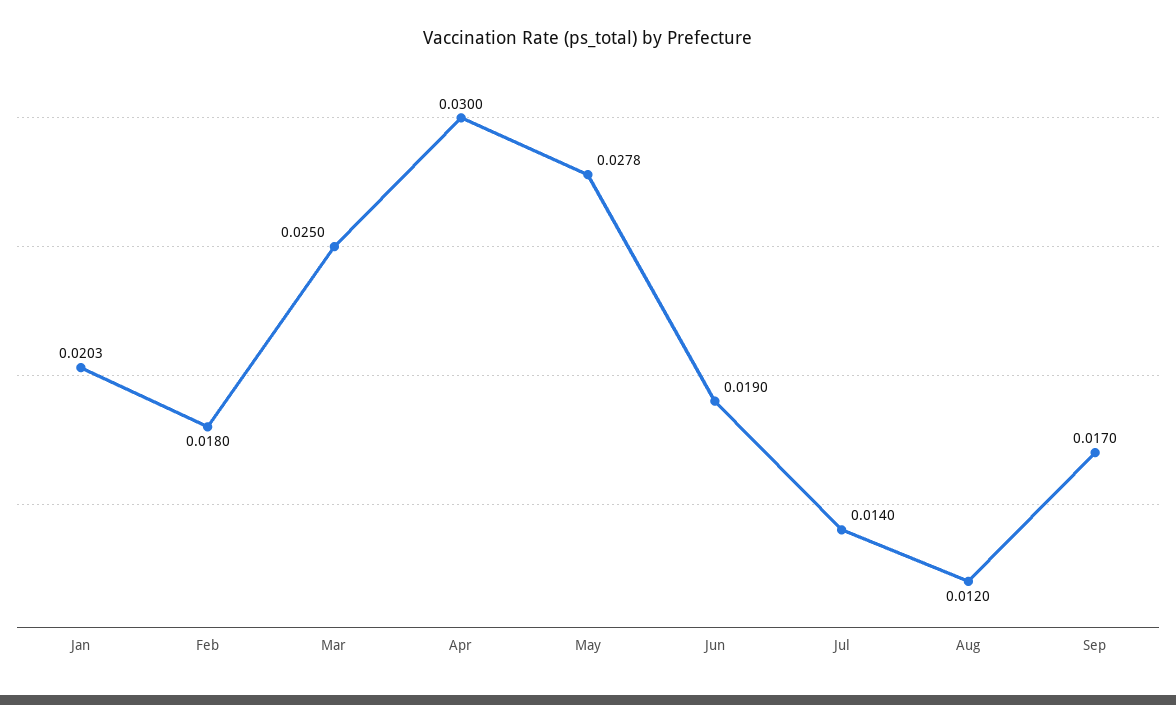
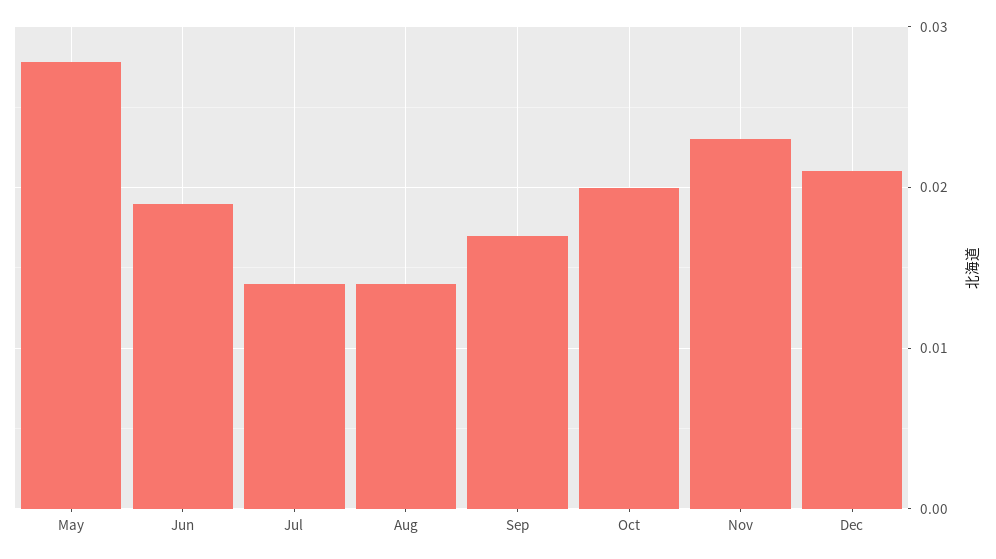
Jan: 0.0203 -> none
Feb: 0.018 -> none
Mar: 0.025 -> none
Apr: 0.03 -> none
Aug: 0.012 -> 0.014
Oct: none -> 0.02
Nov: none -> 0.023
Dec: none -> 0.021

